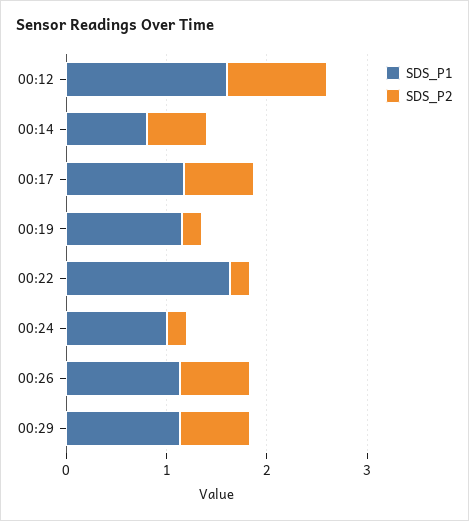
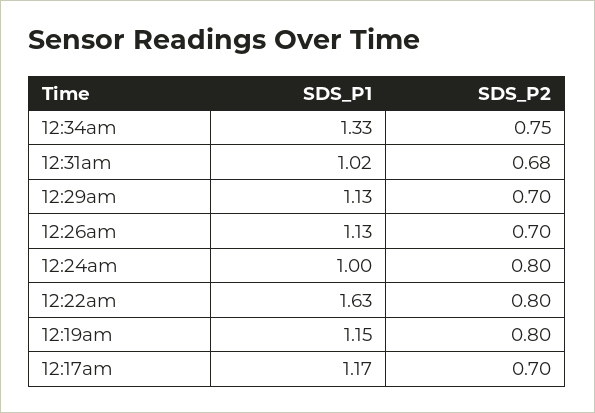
SDS_P1, 00:12: 1.6 -> none
SDS_P2, 00:12: 1 -> none
SDS_P1, 00:14: 0.8 -> none
SDS_P2, 00:14: 0.6 -> none
SDS_P2, 00:19: 0.2 -> 0.8
SDS_P2, 00:22: 0.2 -> 0.8
SDS_P2, 00:24: 0.2 -> 0.8
SDS_P1, 12:34am: none -> 1.33
SDS_P2, 12:34am: none -> 0.75
SDS_P1, 12:31am: none -> 1.02
SDS_P2, 12:31am: none -> 0.68

